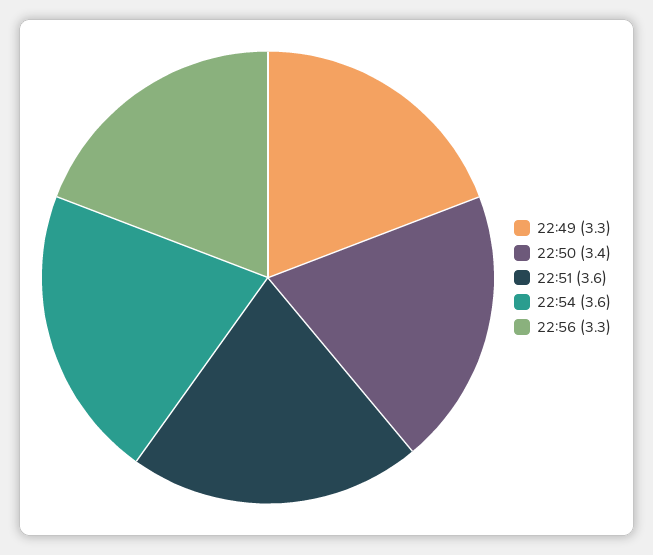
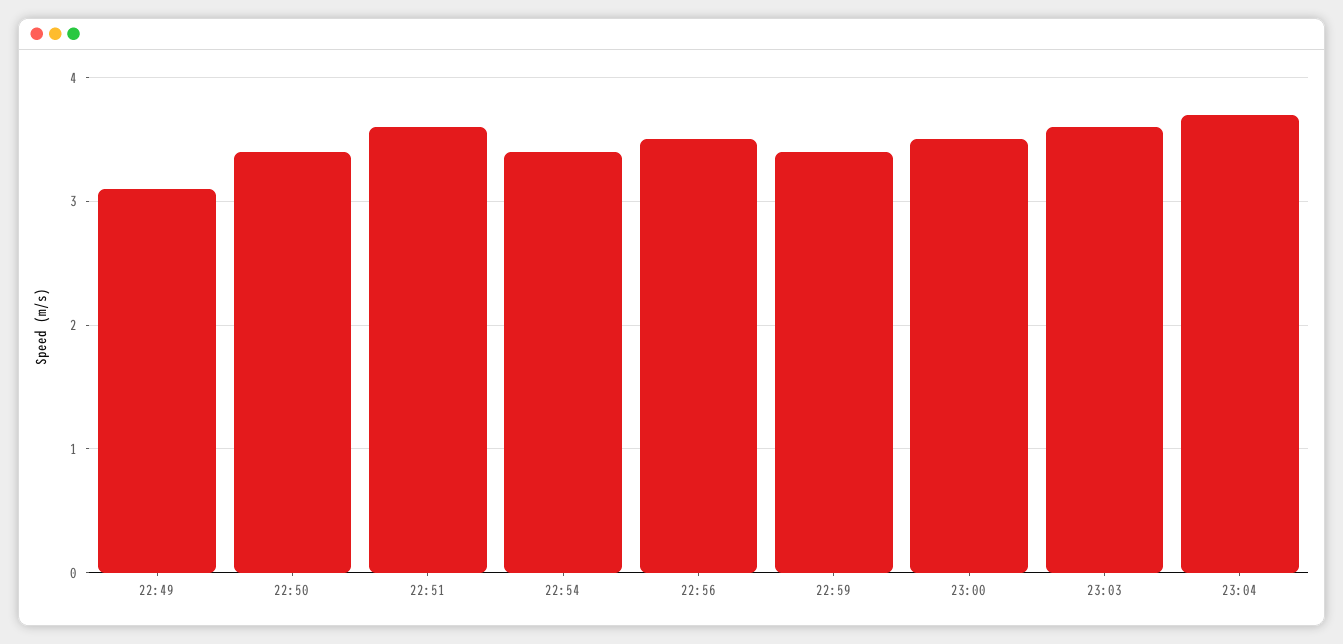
22:49: 3.3 -> 3.1
22:54: 3.6 -> 3.4
22:56: 3.3 -> 3.5
22:59: none -> 3.4
23:00: none -> 3.5
23:03: none -> 3.6
23:04: none -> 3.7

